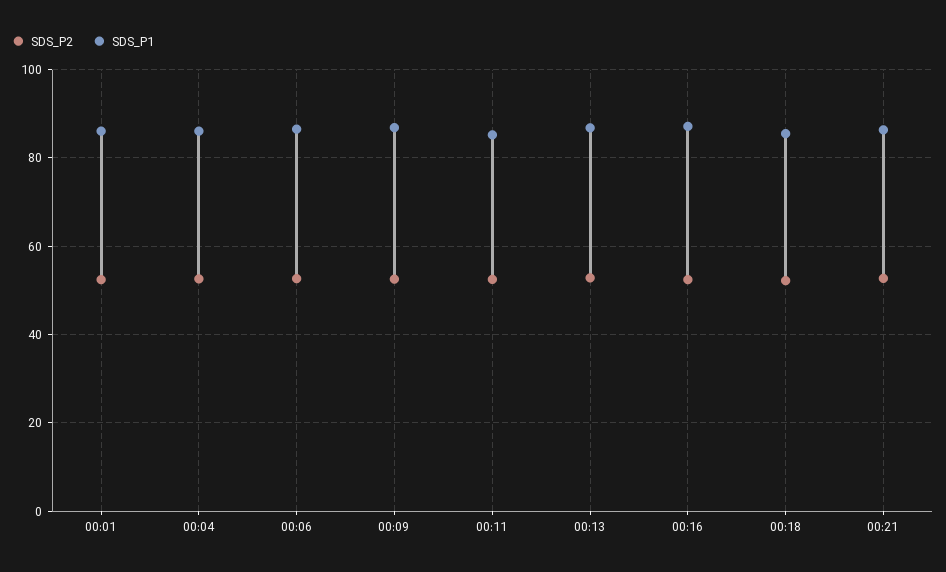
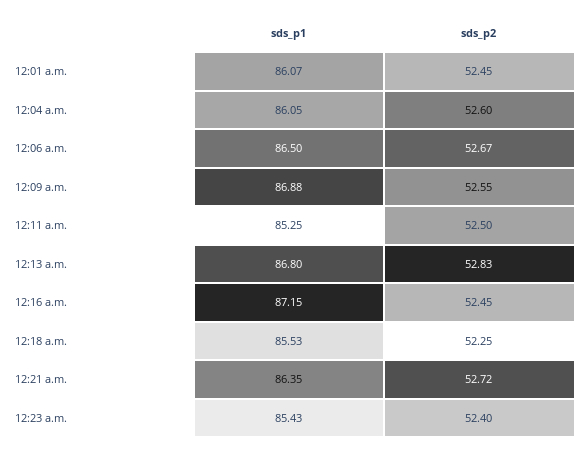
SDS_P1, 12:23 a.m.: none -> 85.43
SDS_P2, 12:23 a.m.: none -> 52.4

